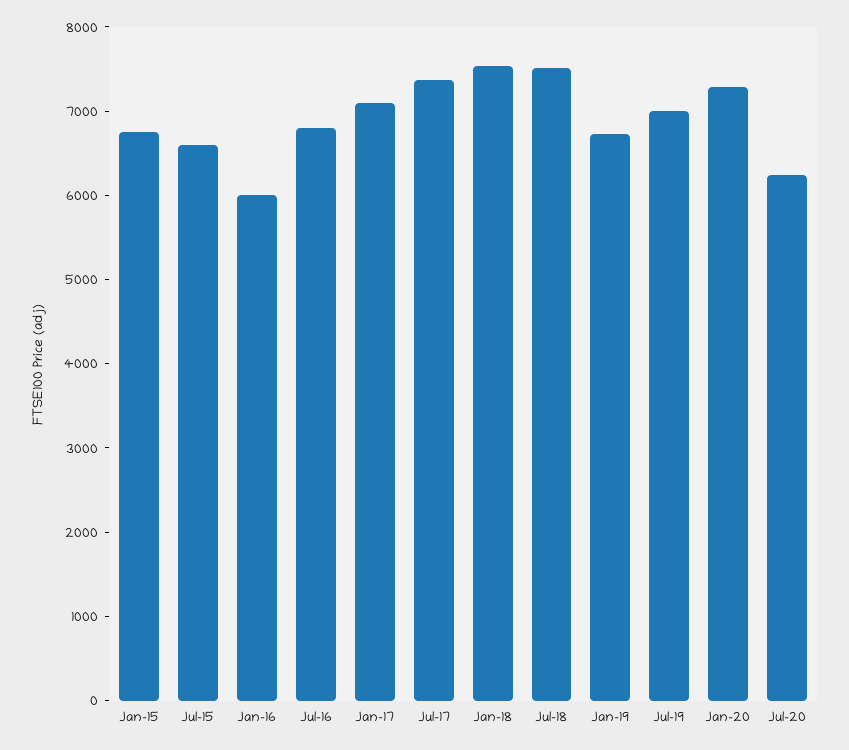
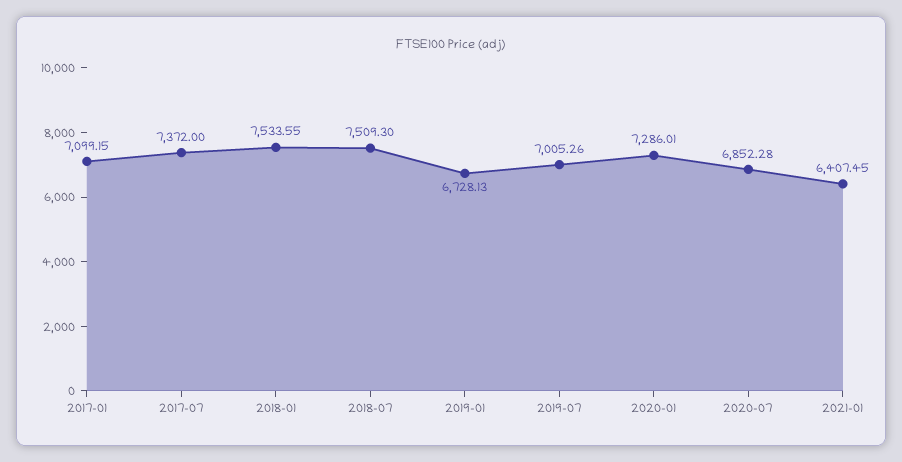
Jan-15: 6800 -> none
Jul-15: 6600 -> none
Jan-16: 6000 -> none
Jul-16: 6800 -> none
Jul-20: 6200 -> 6852.28
2021-01: none -> 6407.45

